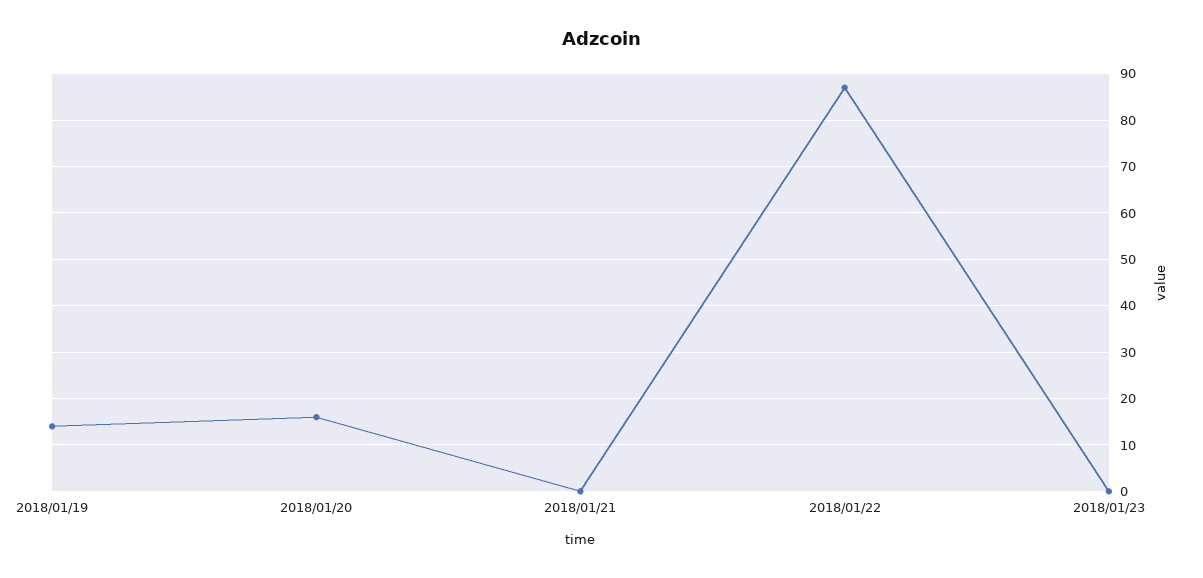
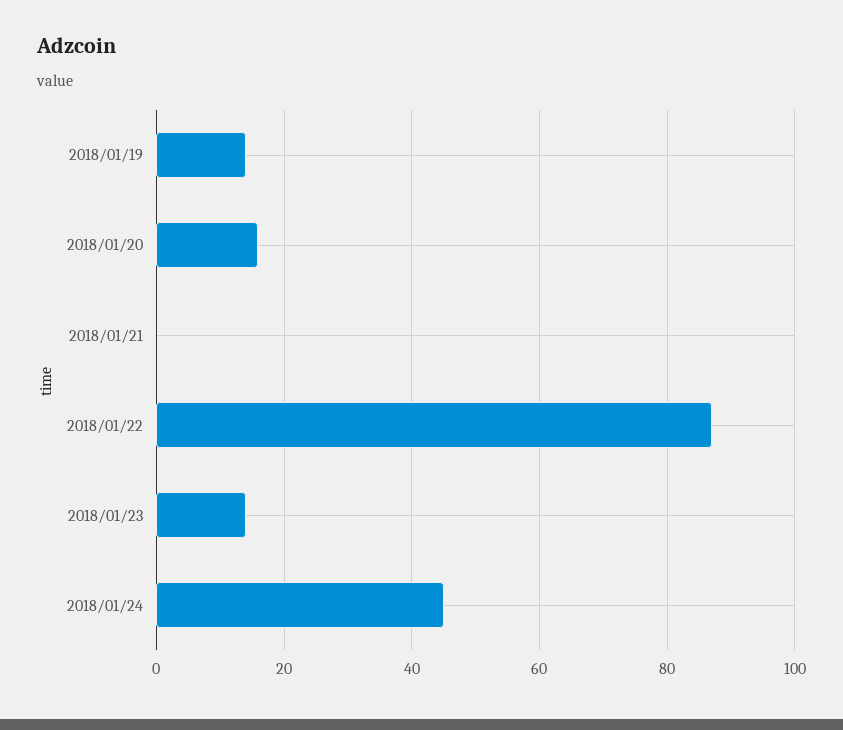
2018/01/23: 0 -> 15
2018/01/24: none -> 45

